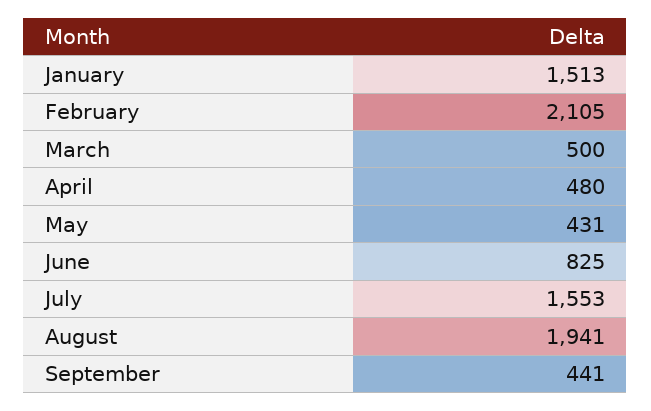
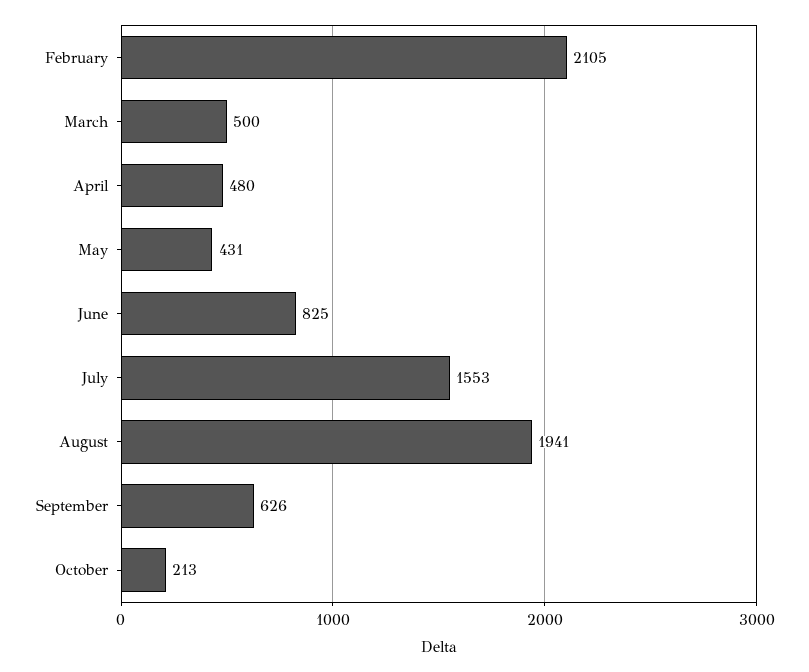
January: 1513 -> none
September: 441 -> 626
October: none -> 213

